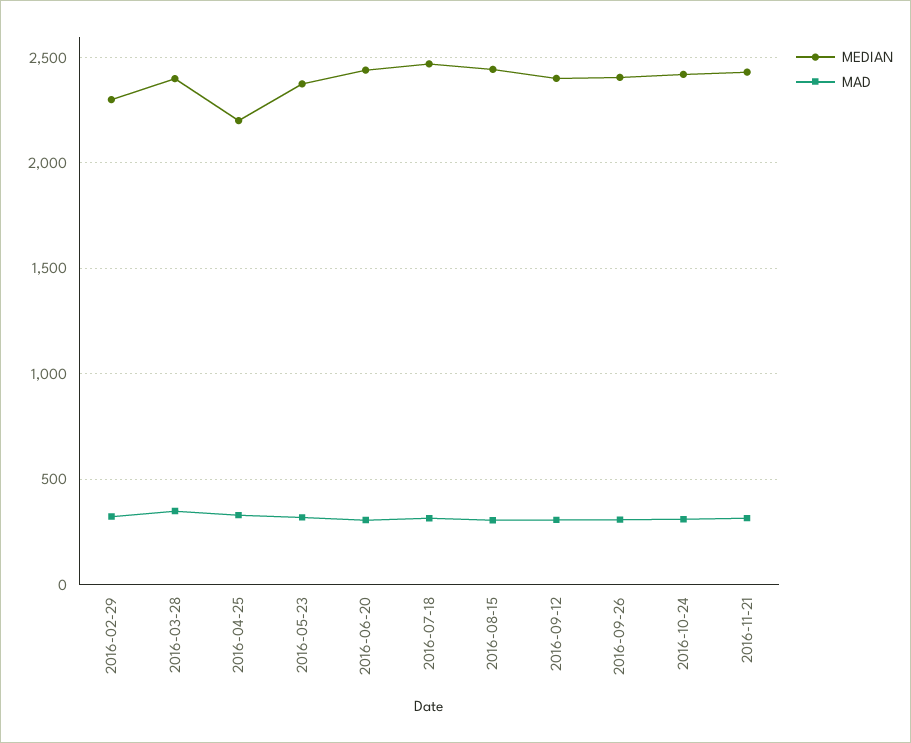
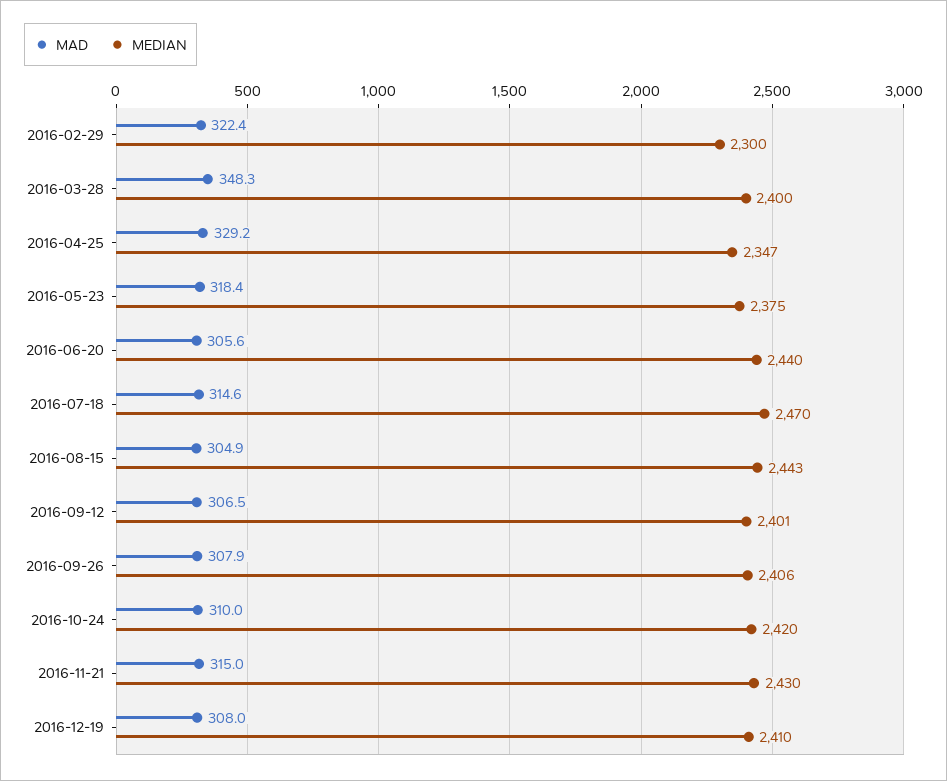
MEDIAN, 2016-04-25: 2200 -> 2347
MAD, 2016-12-19: none -> 308
MEDIAN, 2016-12-19: none -> 2410

